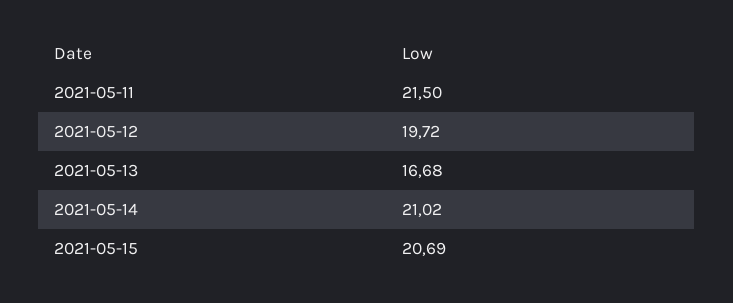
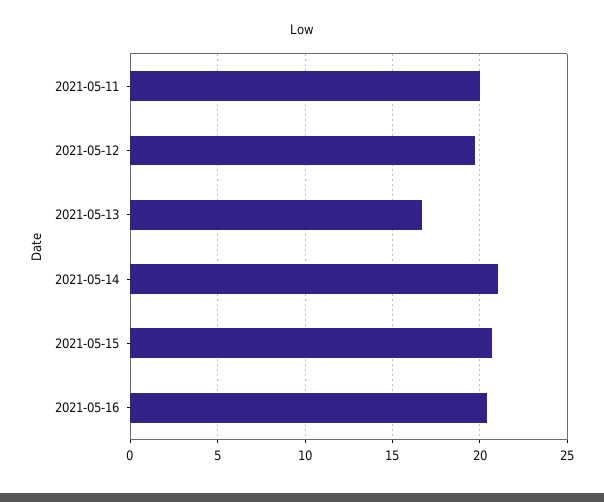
2021-05-11: 21.5 -> 20
2021-05-16: none -> 20.5

